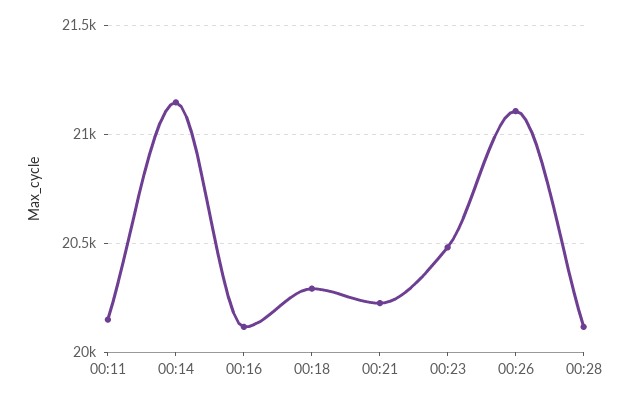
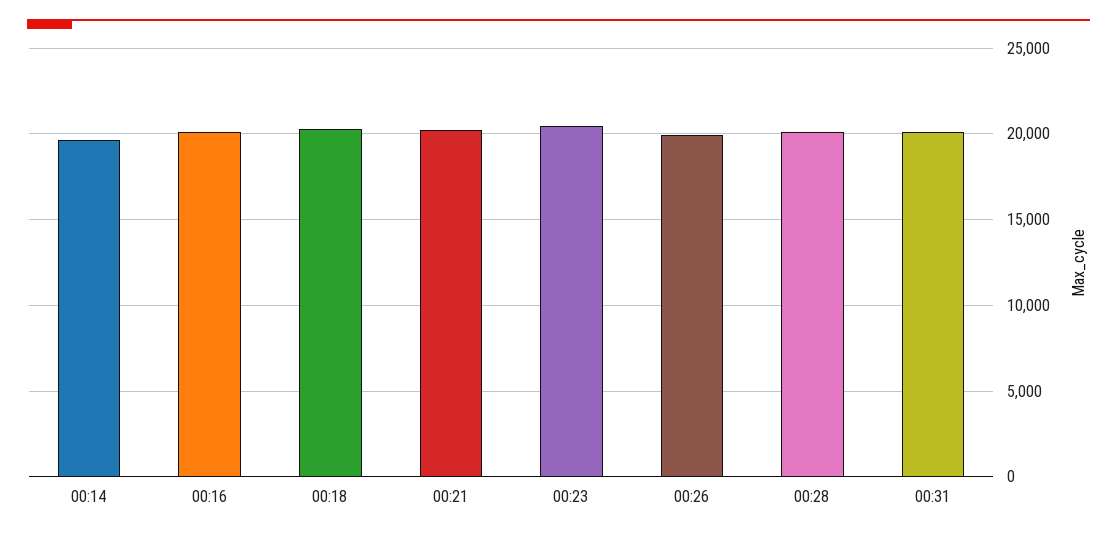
00:11: 20150 -> none
00:14: 21150 -> 19500
00:26: 21100 -> 20000
00:31: none -> 20000

